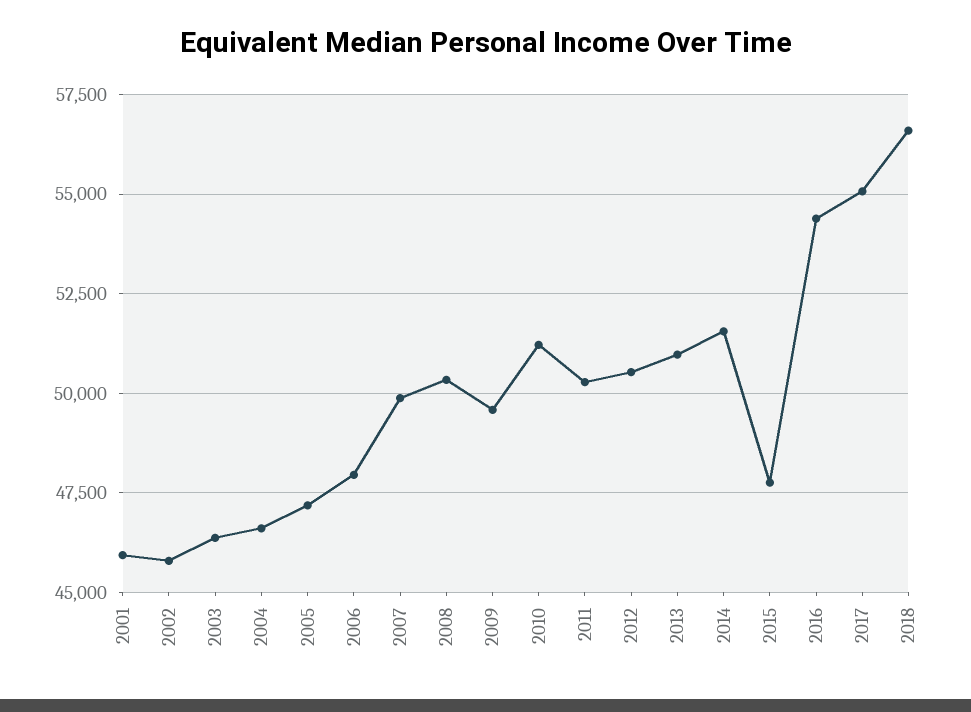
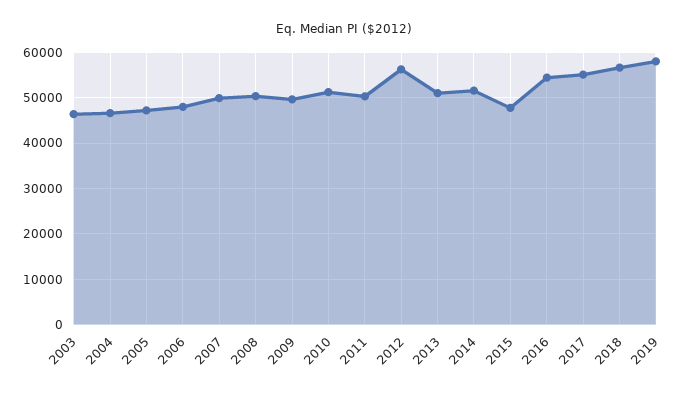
2001: 46000 -> none
2002: 45750 -> none
2012: 50500 -> 56000
2019: none -> 58000

